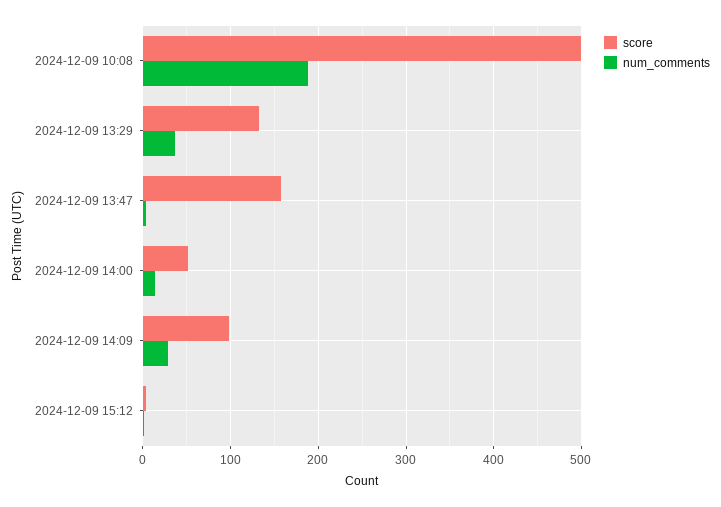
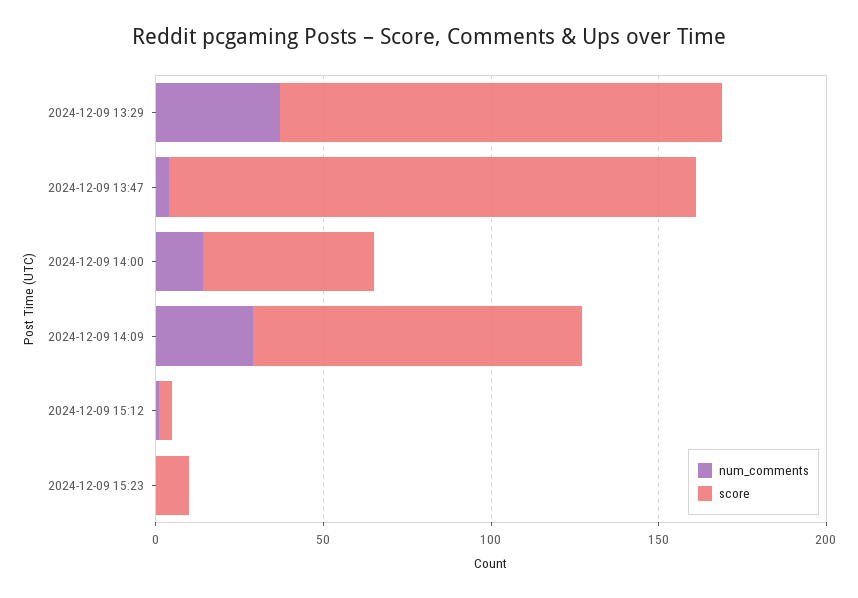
score, 2024-12-09 10:08: 500 -> none
num_comments, 2024-12-09 10:08: 190 -> none
num_comments, 2024-12-09 15:23: none -> 0
score, 2024-12-09 15:23: none -> 10

